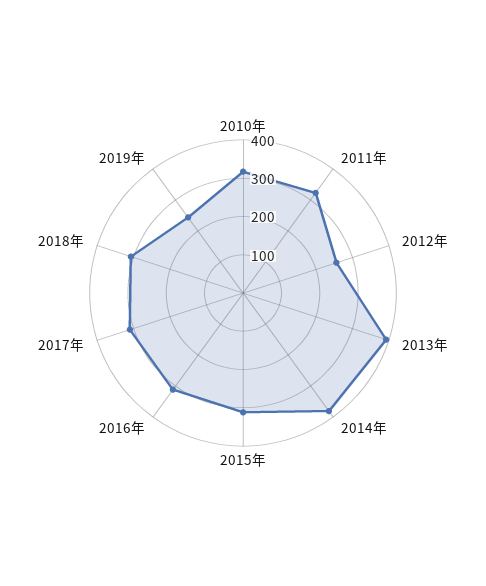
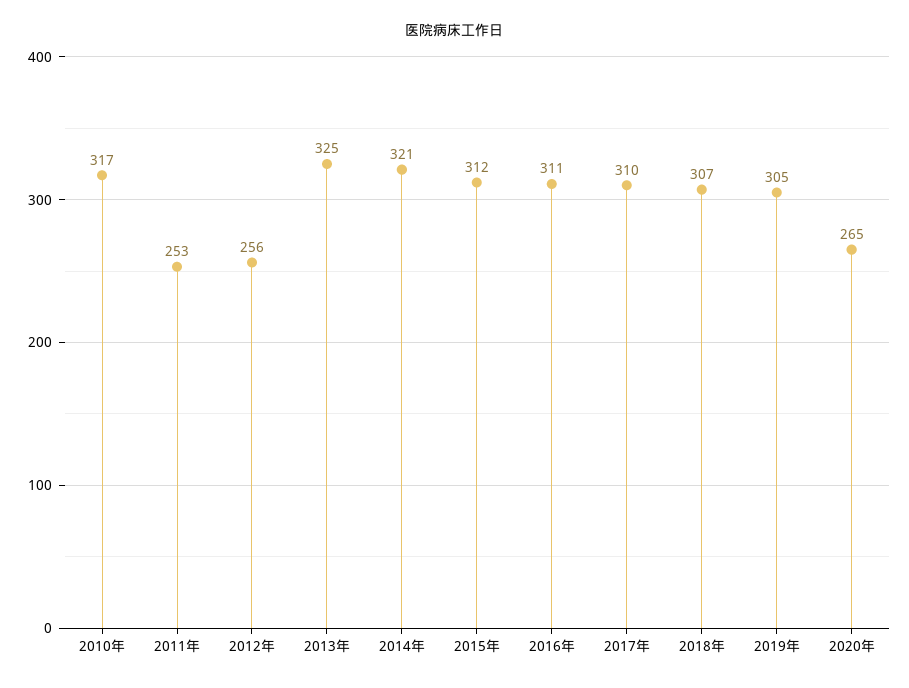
2011年: 325 -> 253
2013年: 400 -> 325
2014年: 375 -> 321
2019年: 250 -> 305
2020年: none -> 265

